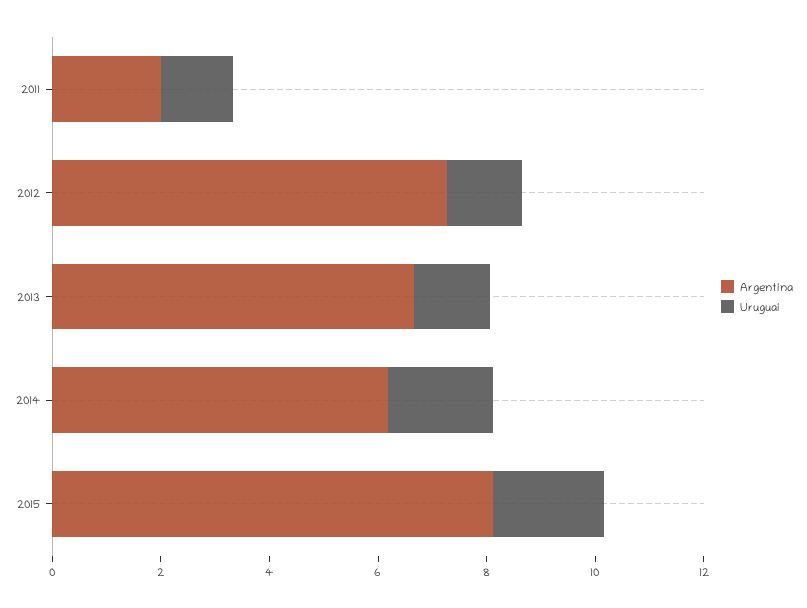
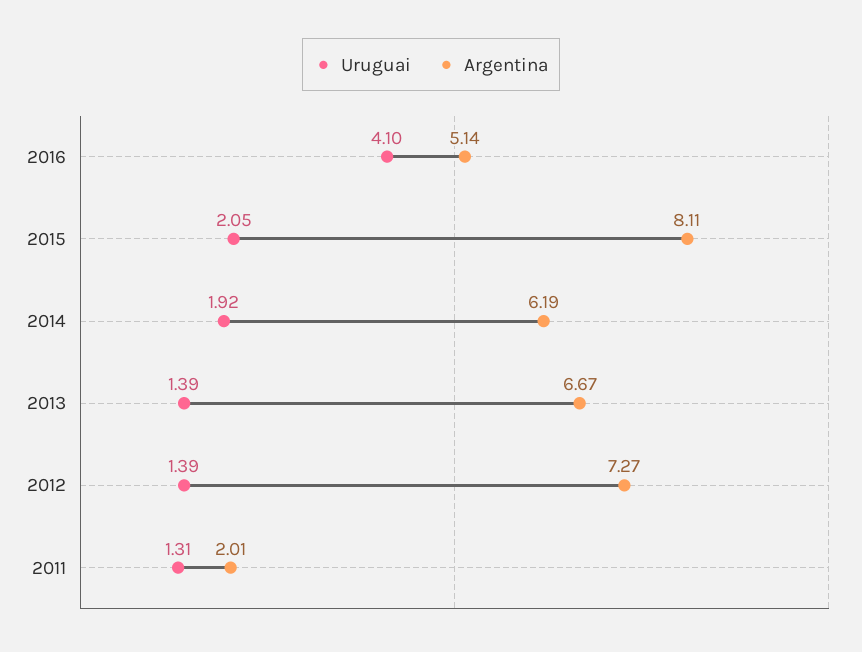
Uruguai, 2016: none -> 4.1
Argentina, 2016: none -> 5.14

